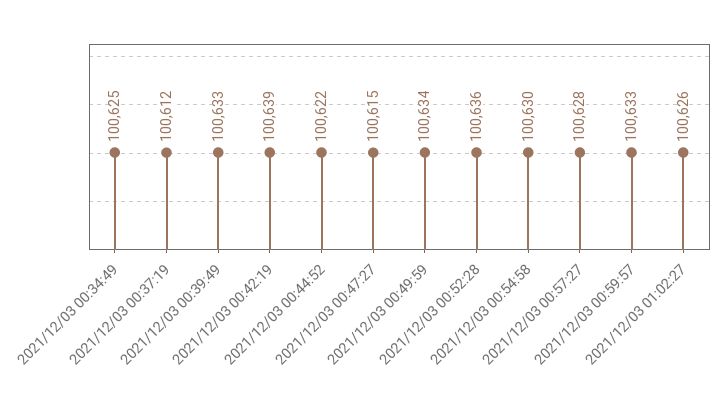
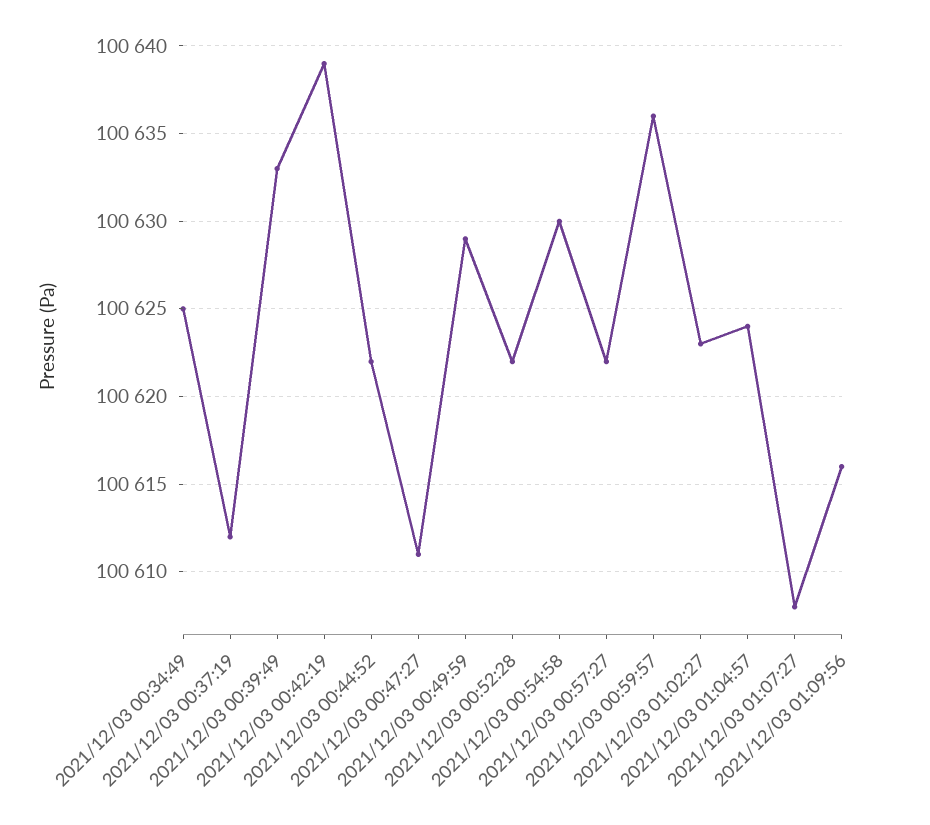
2021/12/03 00:47:27: 100615 -> 100611
2021/12/03 00:49:59: 100634 -> 100629
2021/12/03 00:52:28: 100636 -> 100622
2021/12/03 00:57:27: 100628 -> 100622
2021/12/03 00:59:57: 100633 -> 100636
2021/12/03 01:02:27: 100626 -> 100623
2021/12/03 01:04:57: none -> 100624
2021/12/03 01:07:27: none -> 100608
2021/12/03 01:09:56: none -> 100616

